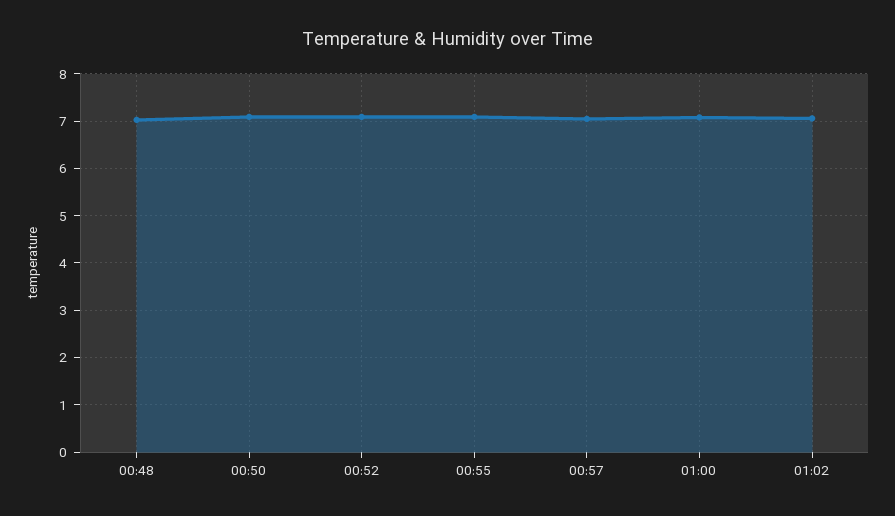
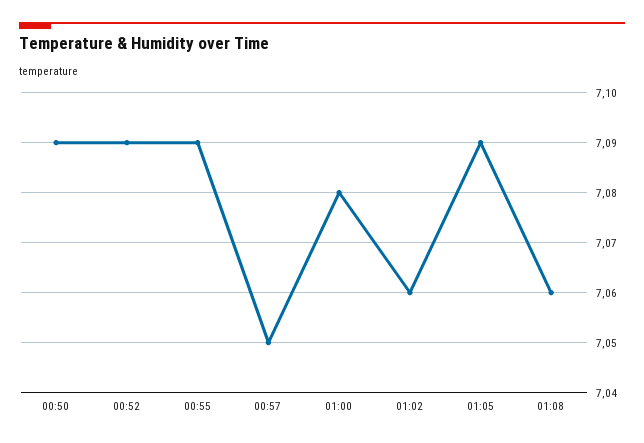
00:48: 7 -> none
01:05: none -> 7.09
01:08: none -> 7.06

